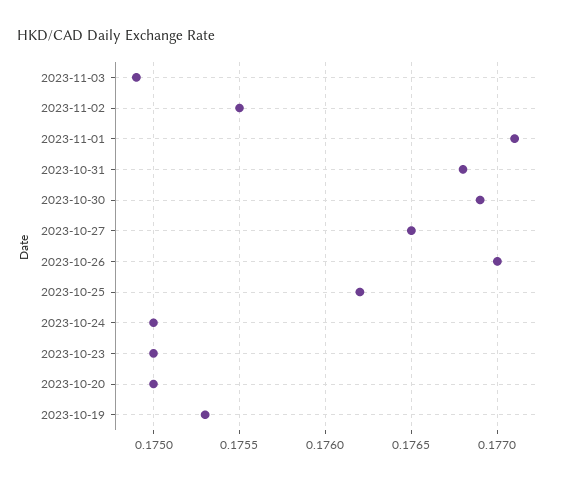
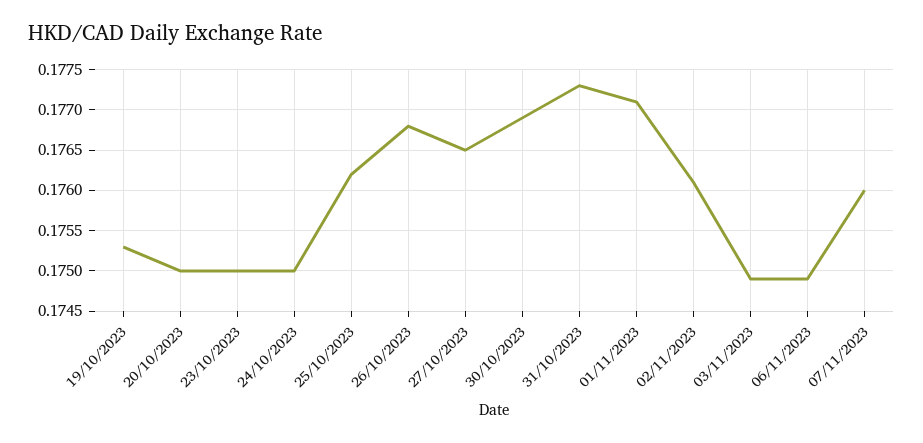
2023-11-02: 0.1755 -> 0.1761
2023-10-31: 0.1768 -> 0.1773
2023-10-26: 0.177 -> 0.1768
06/11/2023: none -> 0.1749
07/11/2023: none -> 0.176

